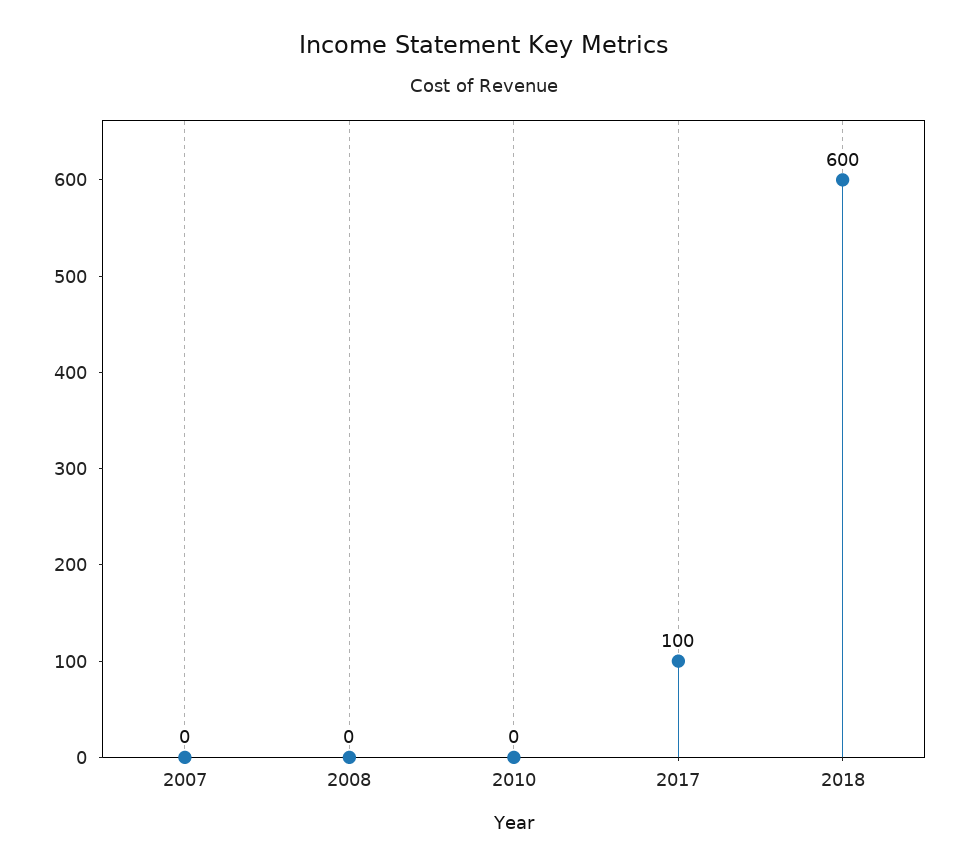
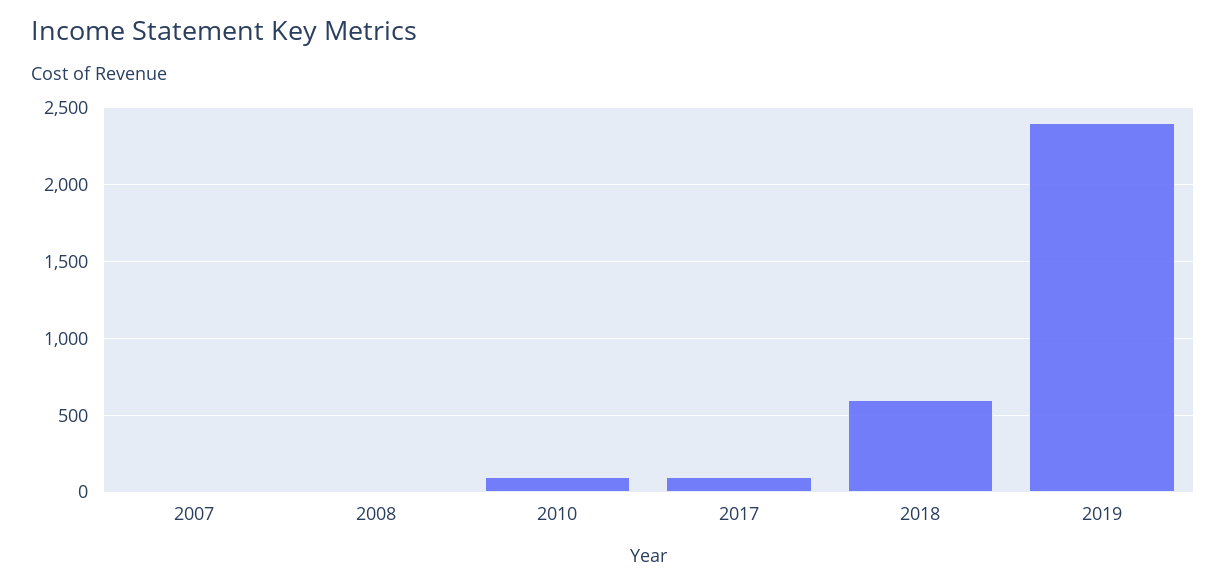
2010: 0 -> 100
2019: none -> 2400

